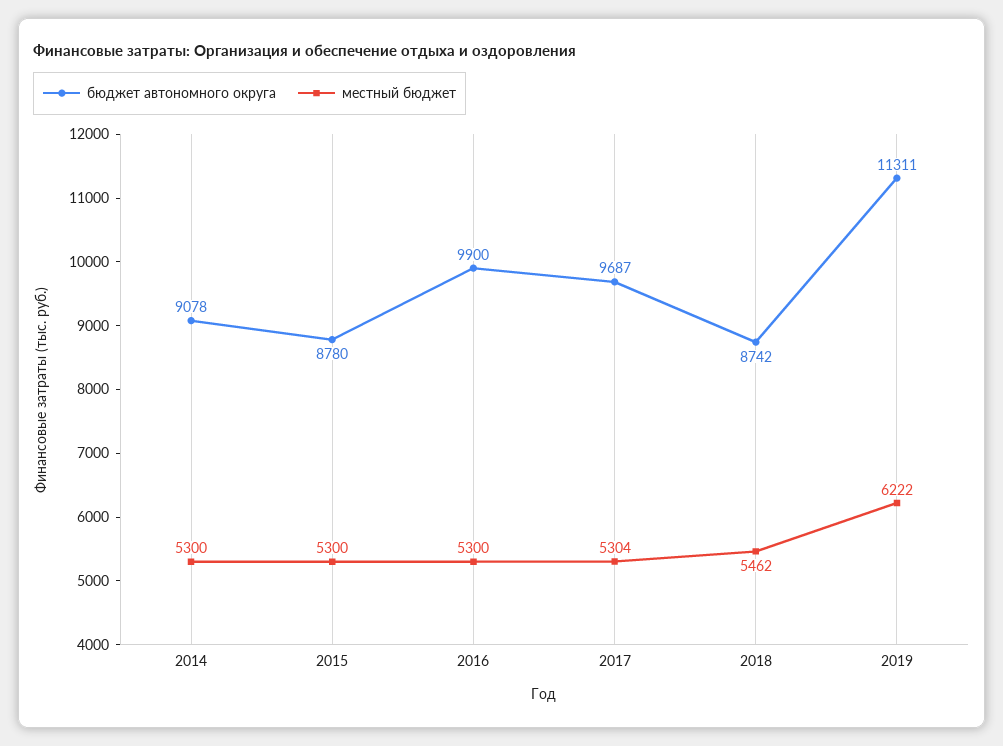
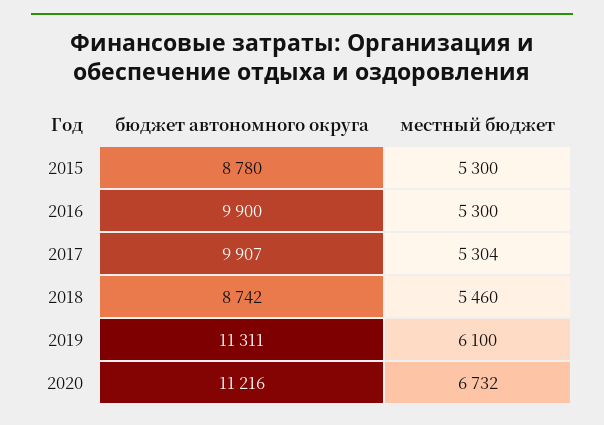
бюджет автономного округа, 2014: 9078 -> none
местный бюджет, 2014: 5300 -> none
бюджет автономного округа, 2017: 9687 -> 9907
местный бюджет, 2018: 5462 -> 5460
местный бюджет, 2019: 6222 -> 6100
бюджет автономного округа, 2020: none -> 11216
местный бюджет, 2020: none -> 6732

